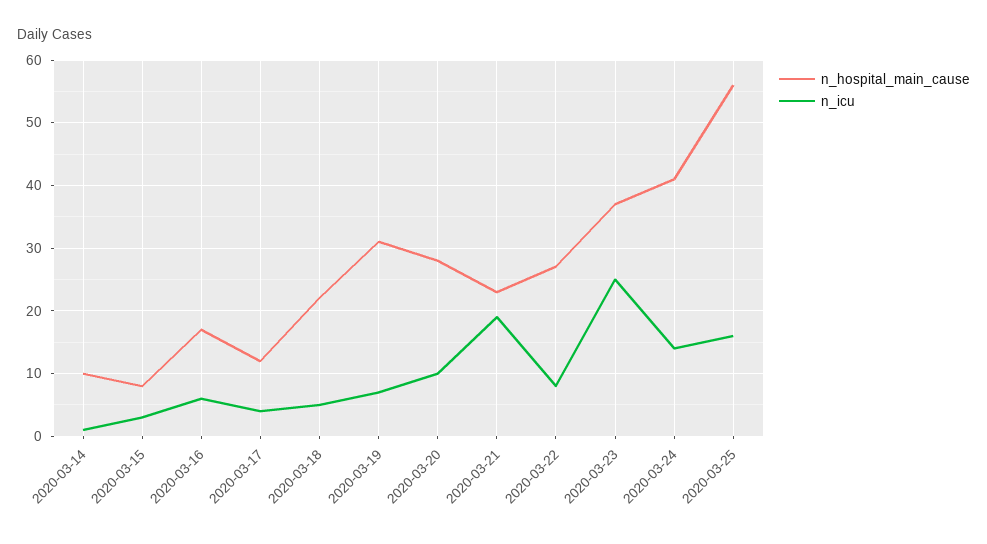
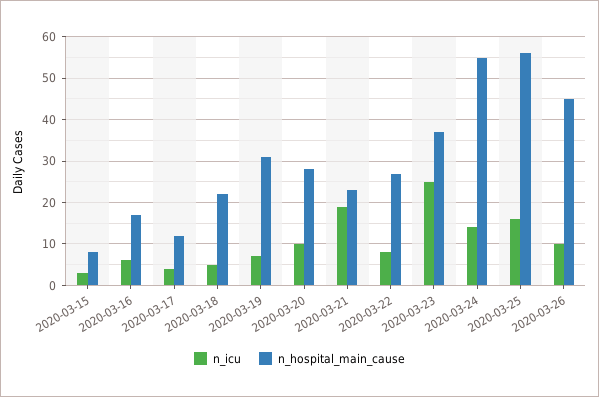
n_hospital_main_cause, 2020-03-14: 10 -> none
n_icu, 2020-03-14: 1 -> none
n_hospital_main_cause, 2020-03-24: 41 -> 55
n_icu, 2020-03-26: none -> 10
n_hospital_main_cause, 2020-03-26: none -> 45

